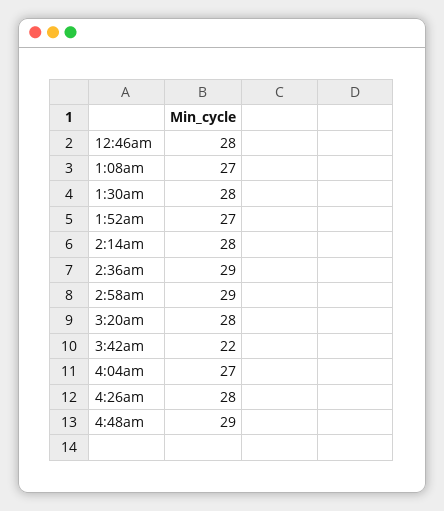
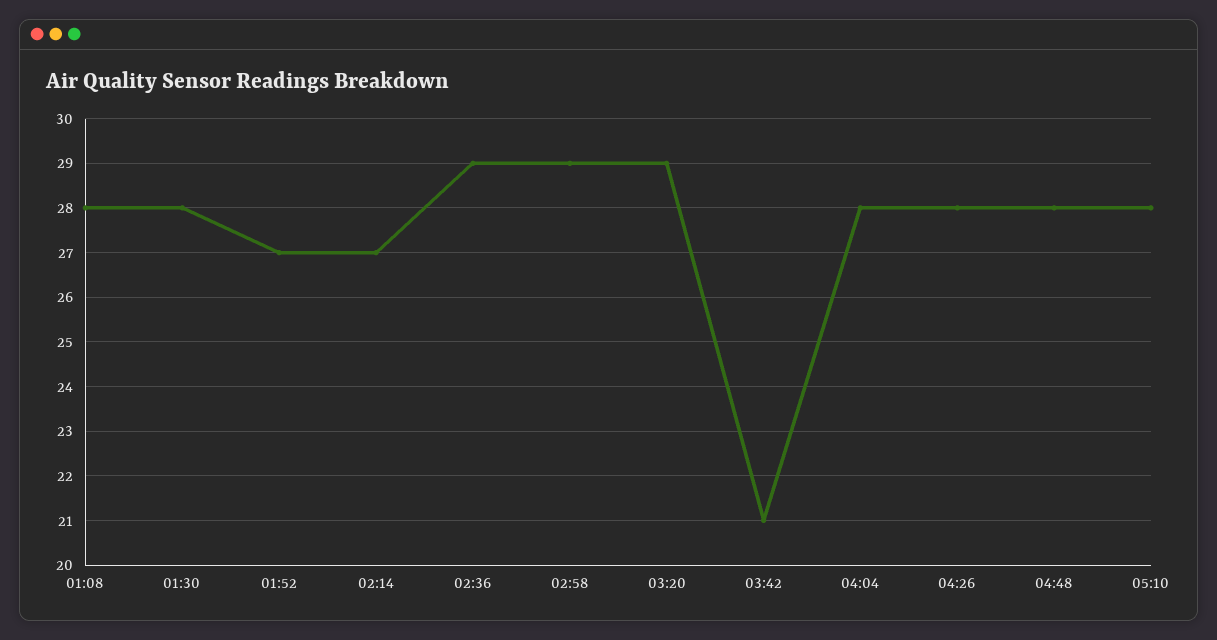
12:46am: 28 -> none
1:08am: 27 -> 28
2:14am: 28 -> 27
3:20am: 28 -> 29
3:42am: 22 -> 21
4:04am: 27 -> 28
4:48am: 29 -> 28
05:10: none -> 28

